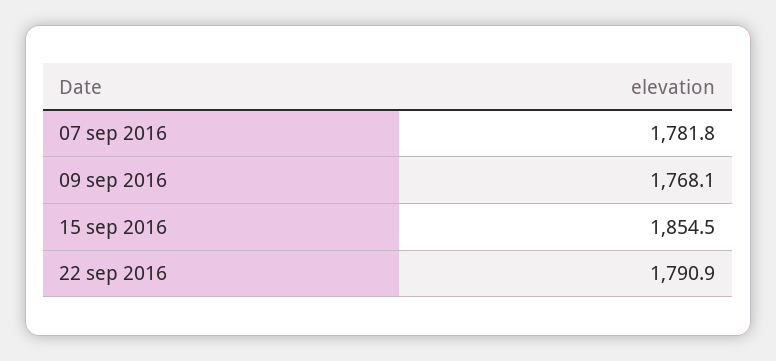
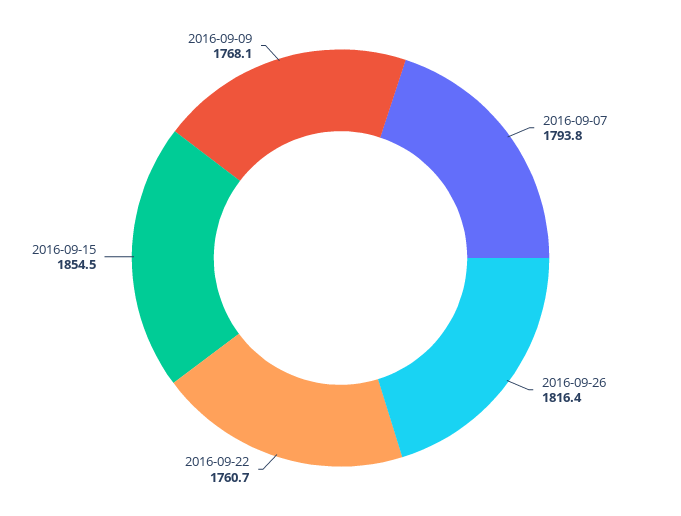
07 sep 2016: 1781.8 -> 1793.8
22 sep 2016: 1790.9 -> 1760.7
2016-09-26: none -> 1816.4

